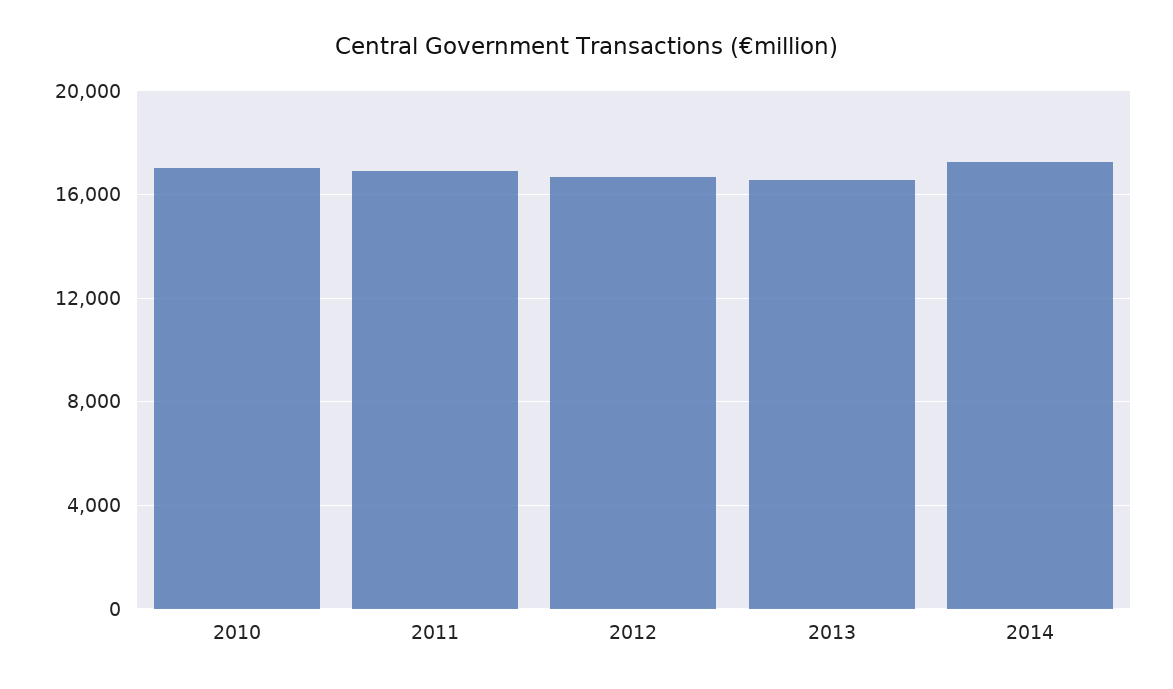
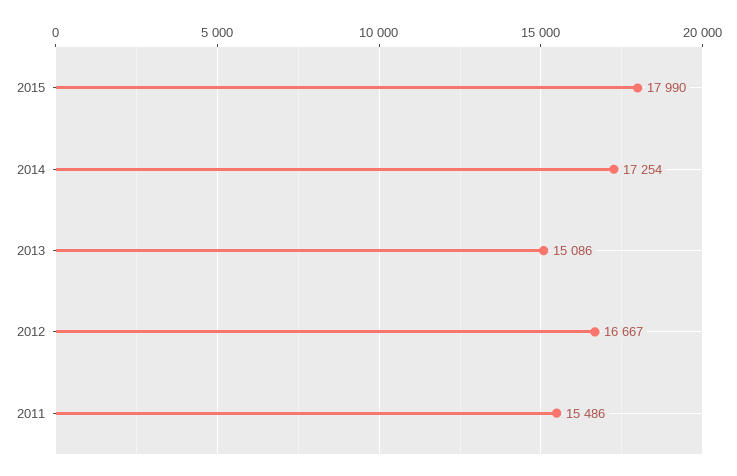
2010: 17000 -> none
2011: 17000 -> 15486
2013: 16500 -> 15086
2015: none -> 17990

